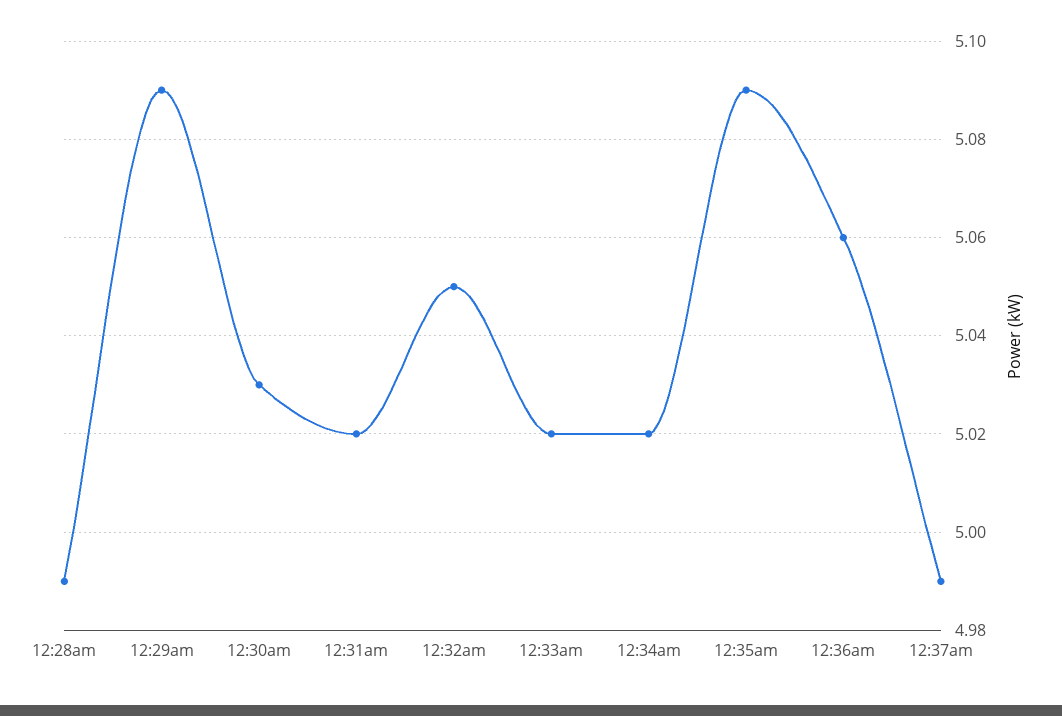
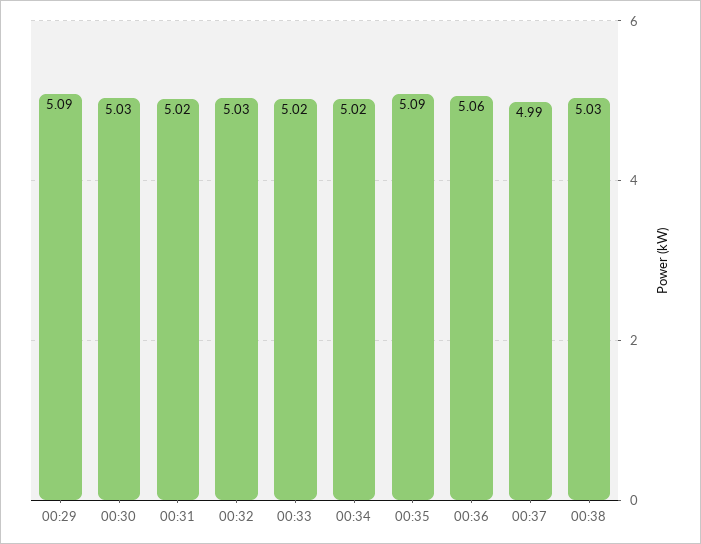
12:28am: 4.99 -> none
12:32am: 5.05 -> 5.03
00:38: none -> 5.03

